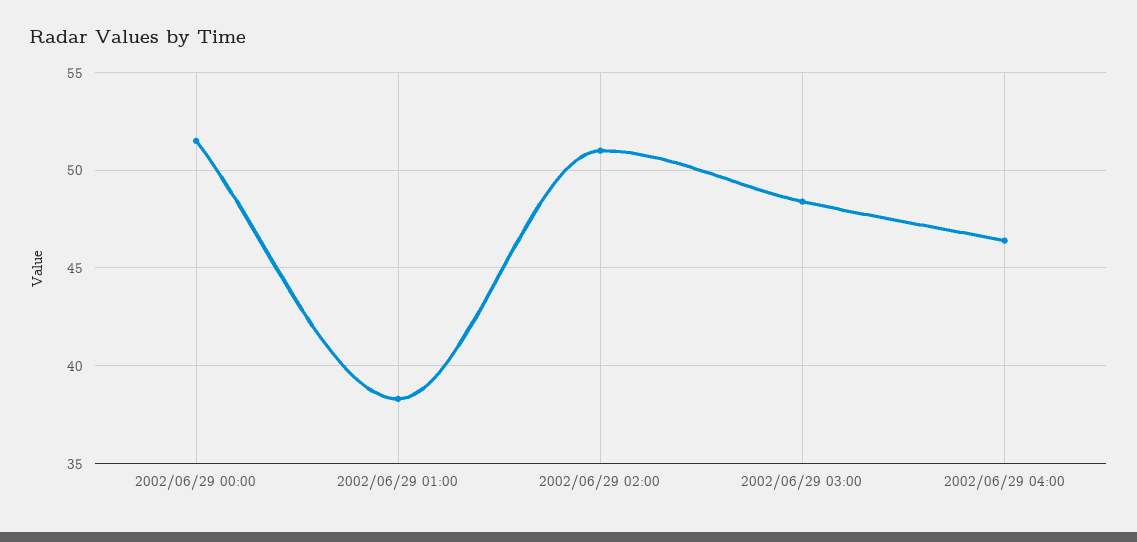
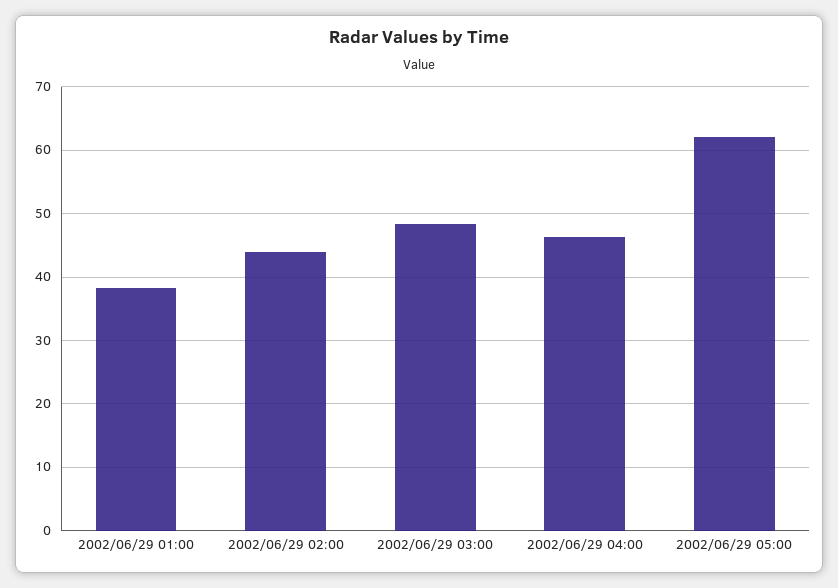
2002/06/29 00:00: 51.5 -> none
2002/06/29 02:00: 51 -> 44
2002/06/29 05:00: none -> 62

